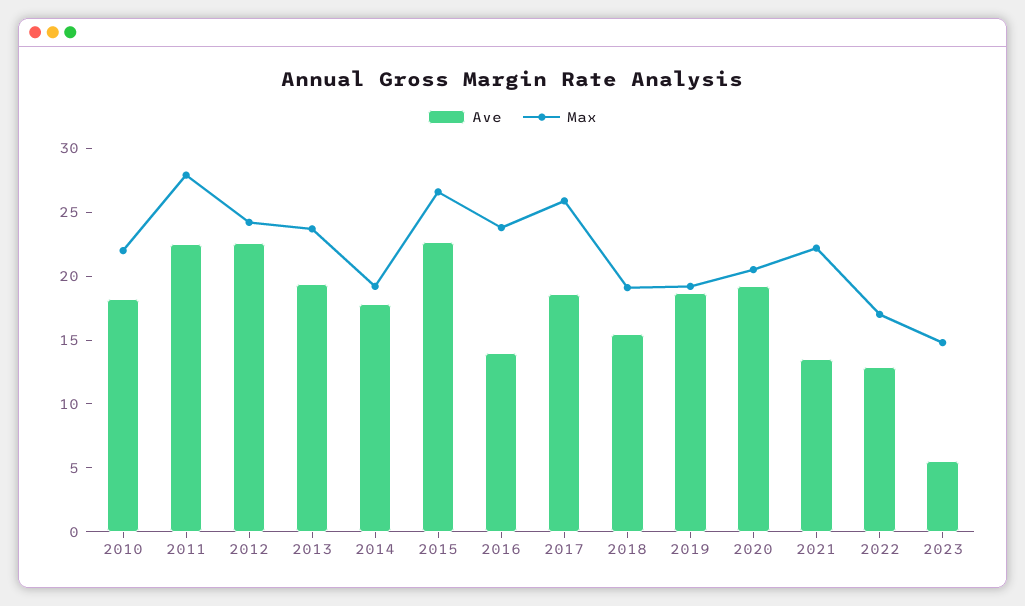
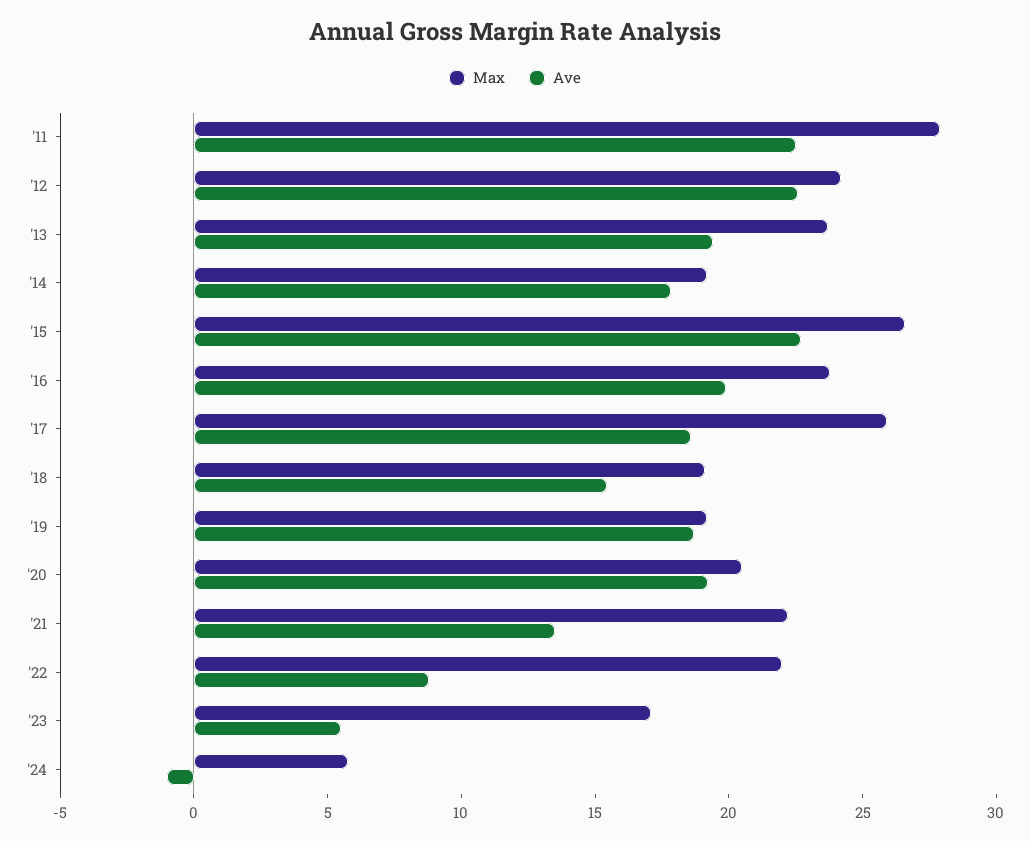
Ave, 2010: 18 -> none
Max, 2010: 22 -> none
Ave, 2016: 14 -> 20
Ave, 2022: 13 -> 9
Max, 2022: 17 -> 22
Max, 2023: 15 -> 17
Max, '24: none -> 6
Ave, '24: none -> -1

